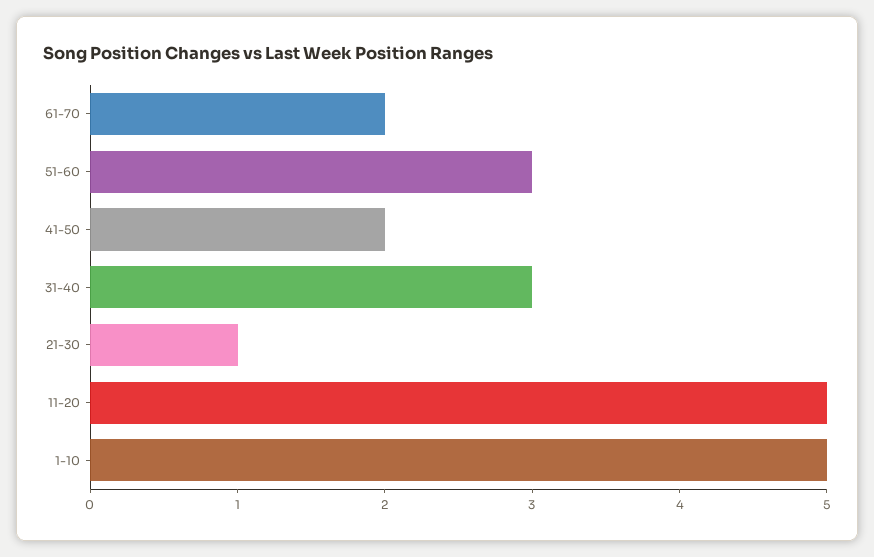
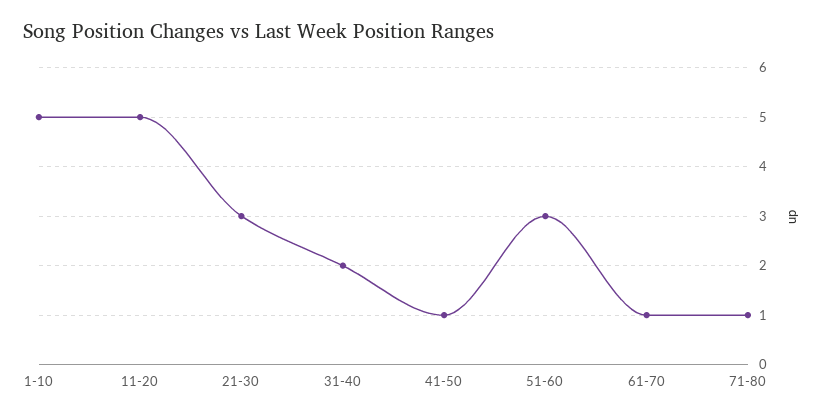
61-70: 2 -> 1
41-50: 2 -> 1
31-40: 3 -> 2
21-30: 1 -> 3
71-80: none -> 1

